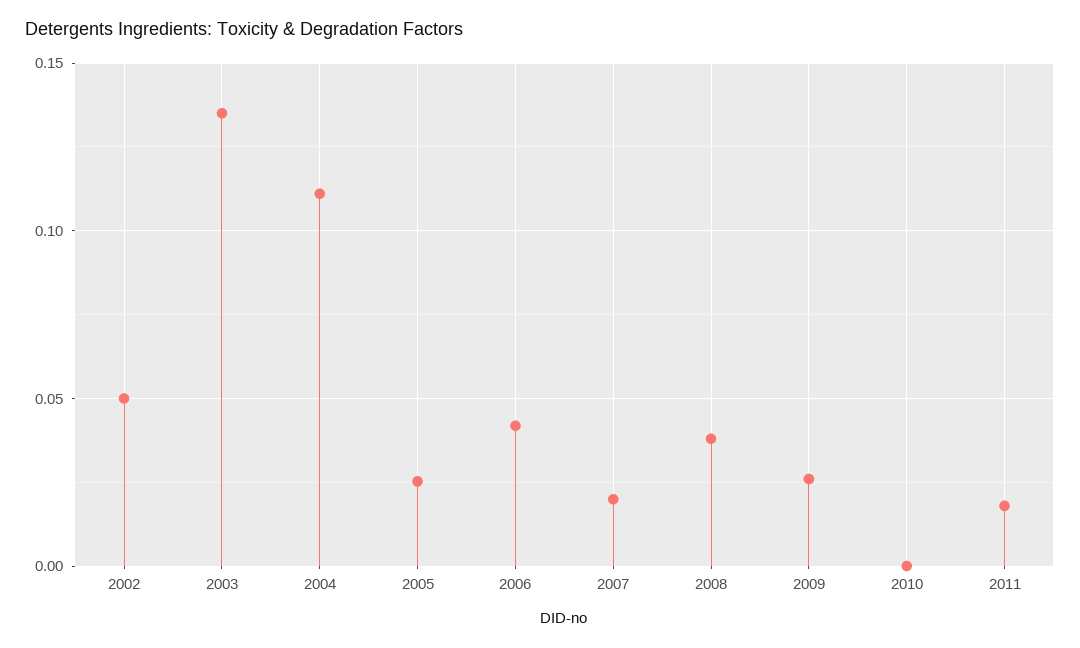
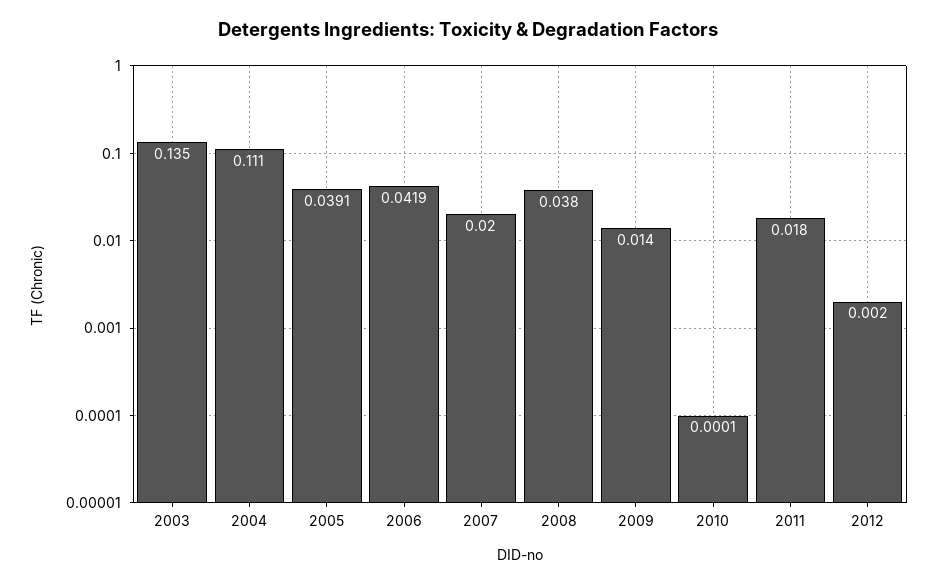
2002: 0.05 -> none
2005: 0.025 -> 0.0391
2009: 0.025 -> 0.014
2012: none -> 0.002

